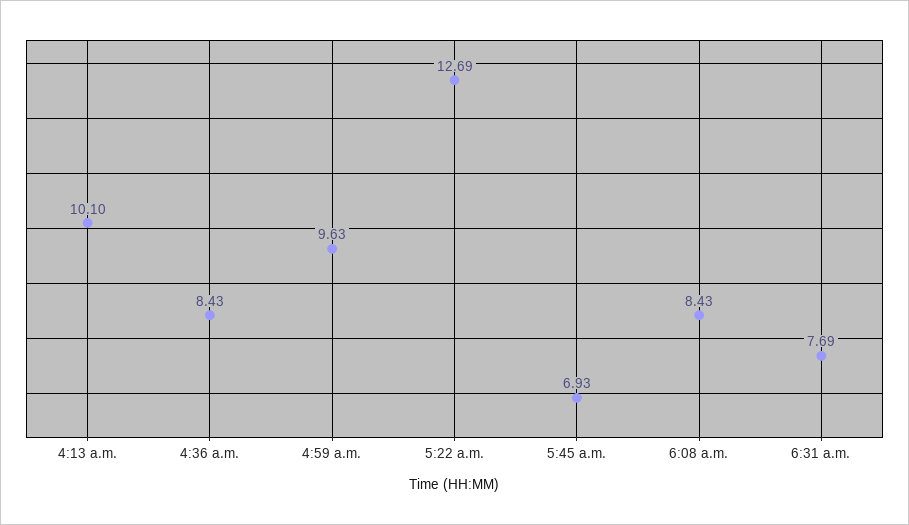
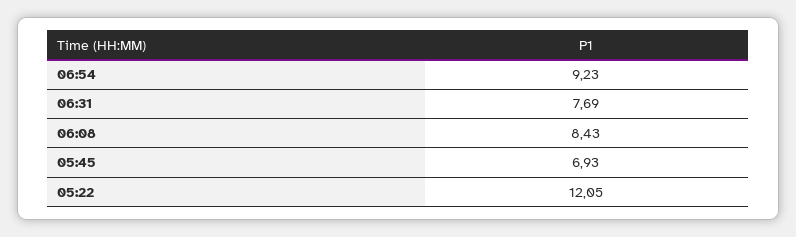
4:13 a.m.: 10.1 -> none
4:36 a.m.: 8.43 -> none
4:59 a.m.: 9.63 -> none
5:22 a.m.: 12.69 -> 12.05
06:54: none -> 9.23

